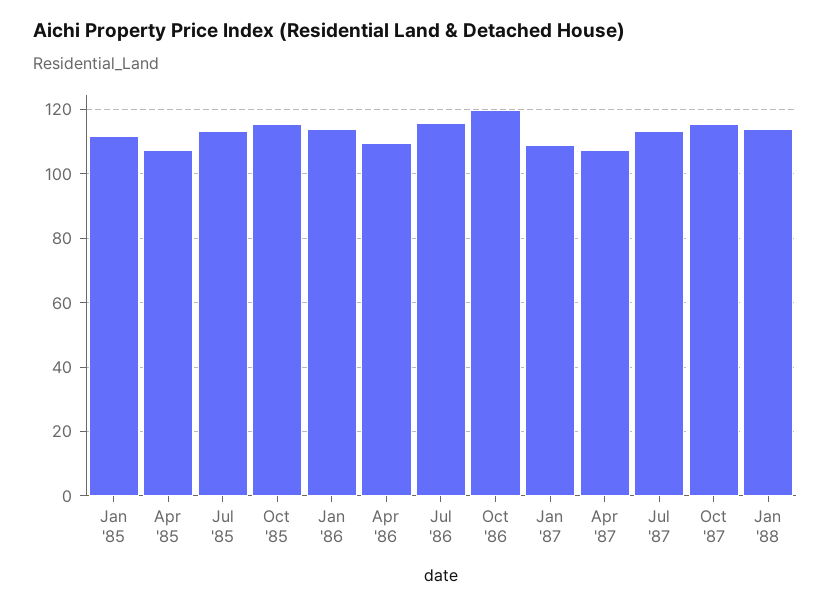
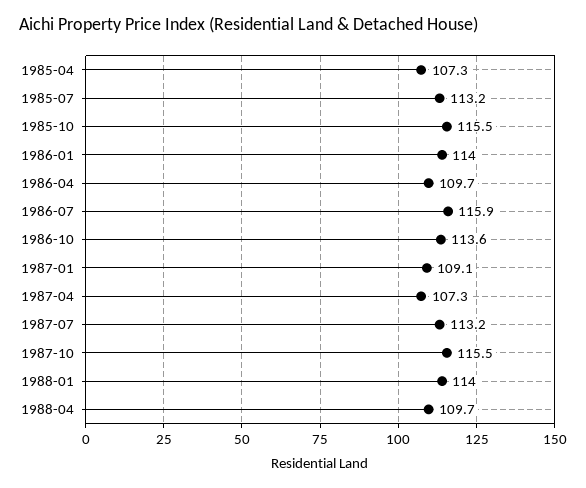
Jan '85: 112 -> none
Oct '86: 120 -> 113.6
1988-04: none -> 109.7

